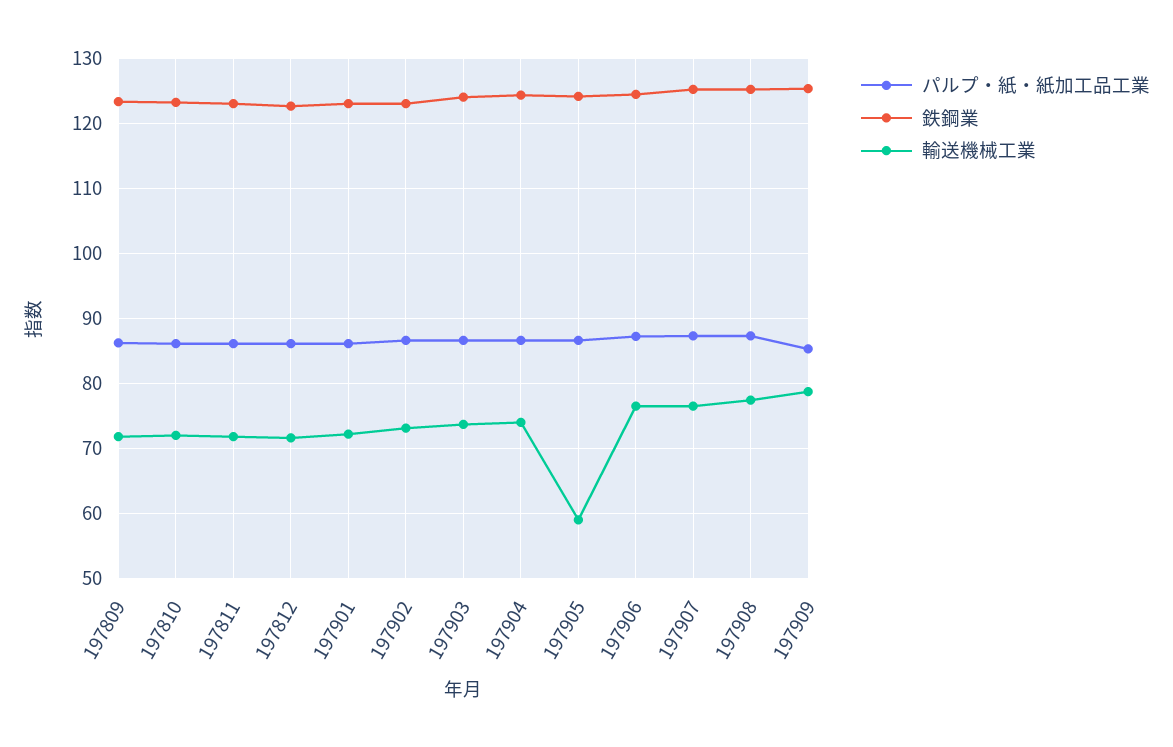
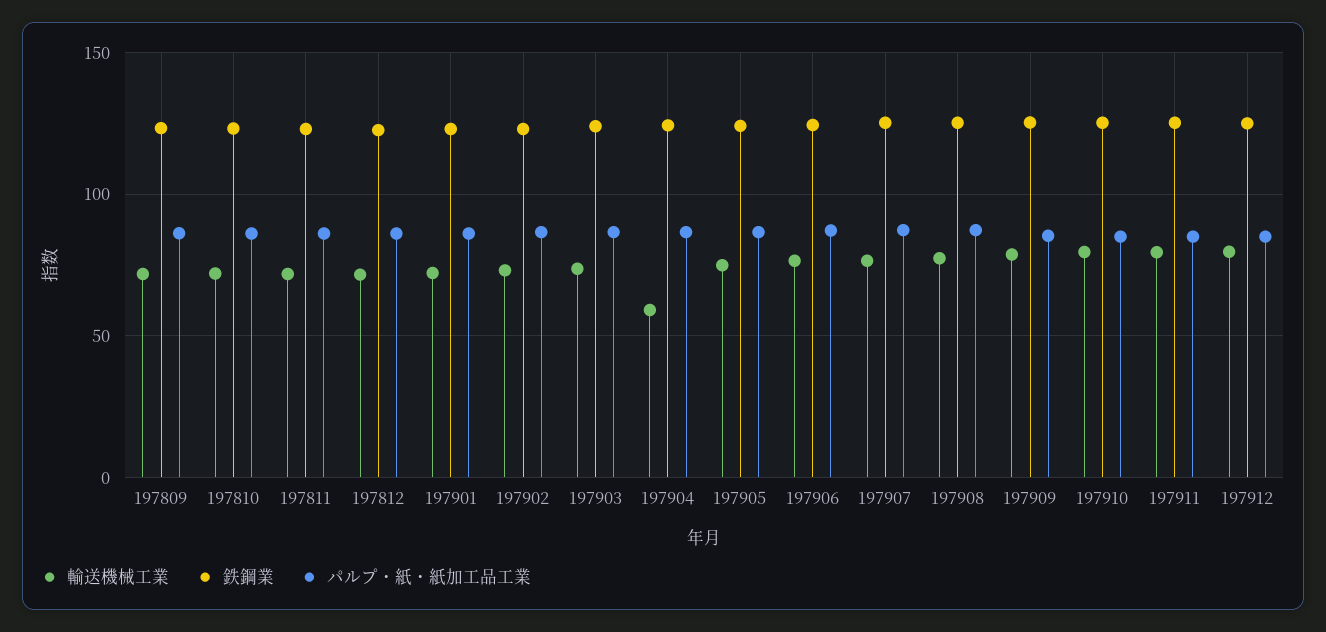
輸送機械工業, 197904: 74 -> 60
輸送機械工業, 197905: 59 -> 75
輸送機械工業, 197910: none -> 80
鉄鋼業, 197910: none -> 125
パルプ・紙・紙加工品工業, 197910: none -> 85
輸送機械工業, 197911: none -> 80
鉄鋼業, 197911: none -> 125
パルプ・紙・紙加工品工業, 197911: none -> 85
輸送機械工業, 197912: none -> 80
鉄鋼業, 197912: none -> 125
パルプ・紙・紙加工品工業, 197912: none -> 85

